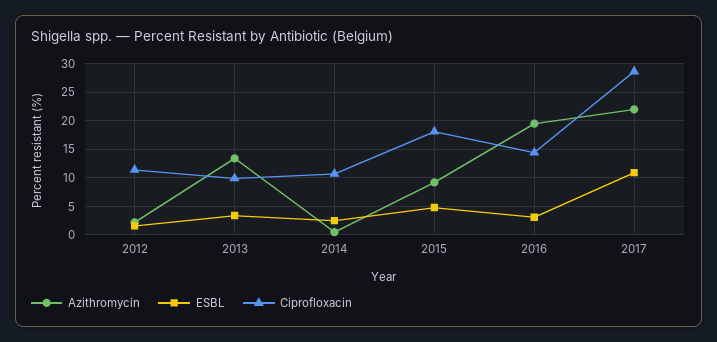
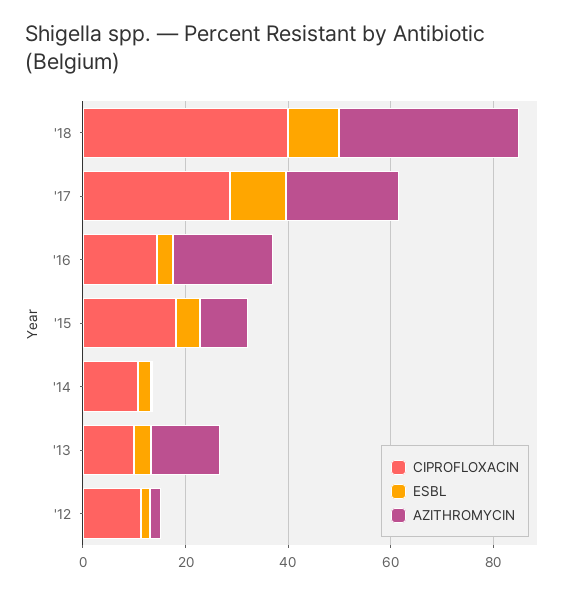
Ciprofloxacin, '18: none -> 40
ESBL, '18: none -> 10
Azithromycin, '18: none -> 35

